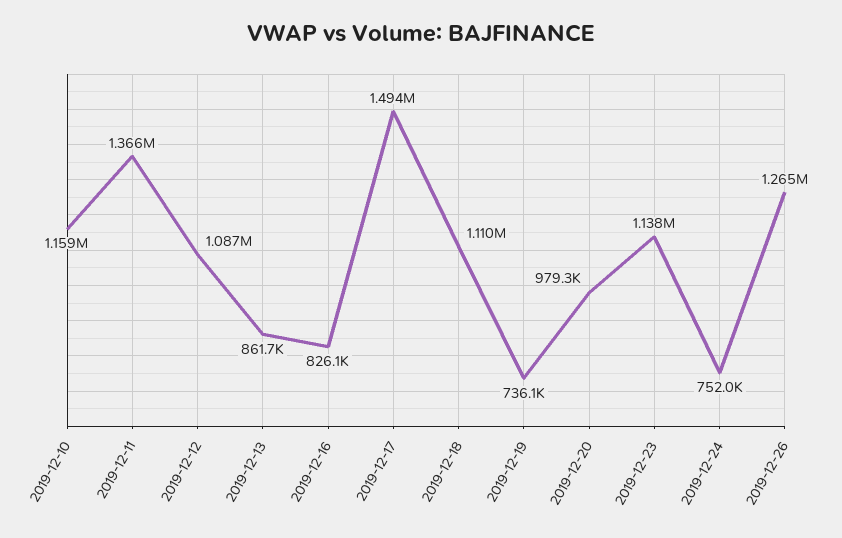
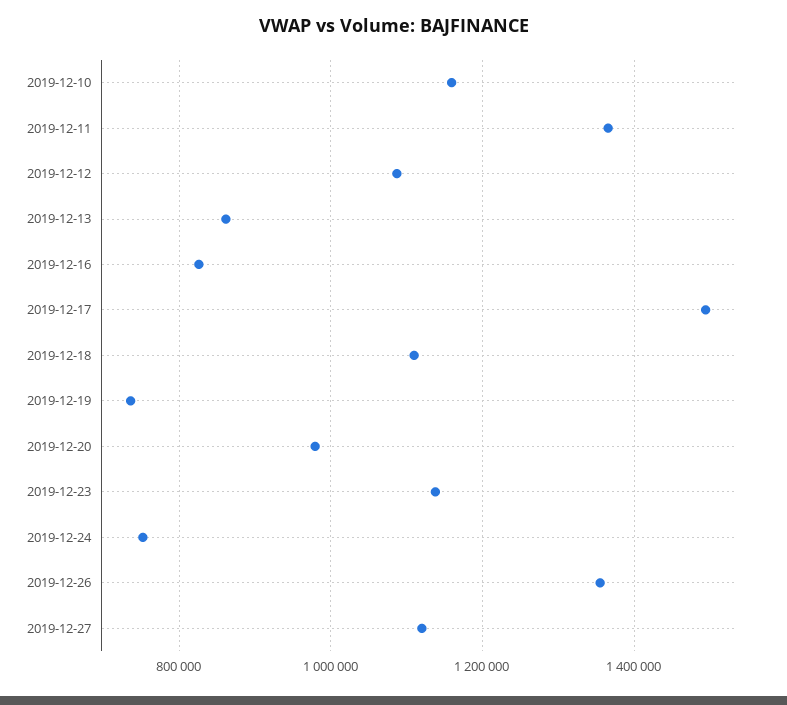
2019-12-26: 1265000 -> 1360000
2019-12-27: none -> 1120000

